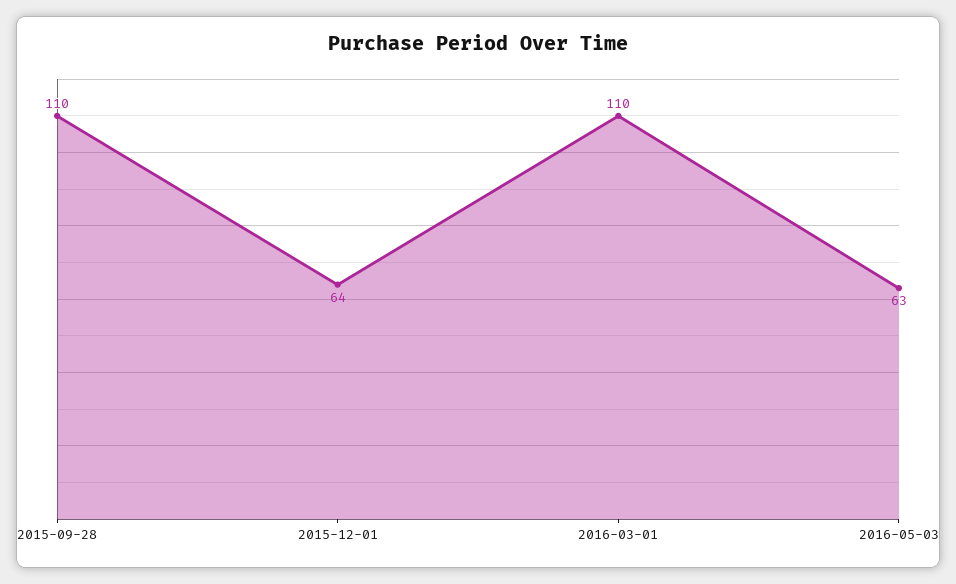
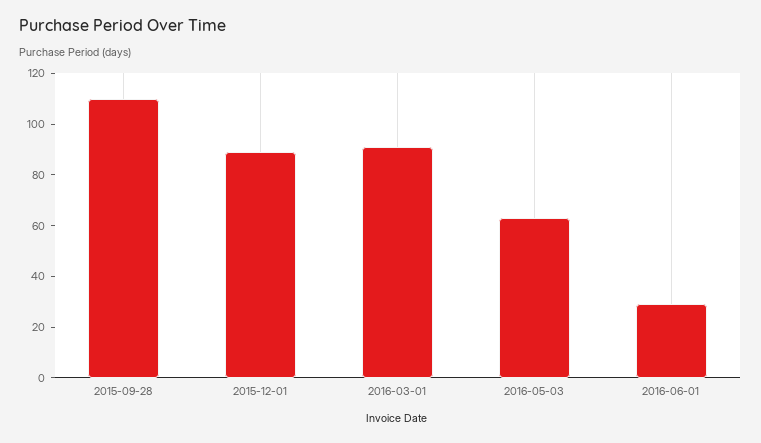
2015-12-01: 64 -> 90
2016-03-01: 110 -> 90
2016-06-01: none -> 30

